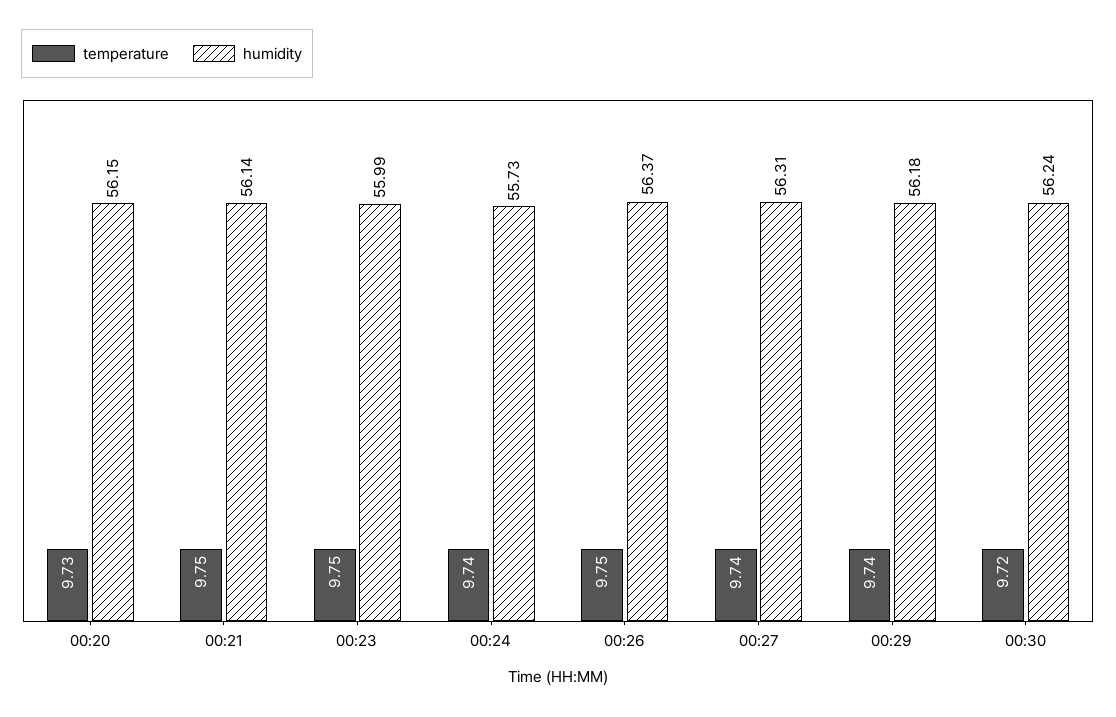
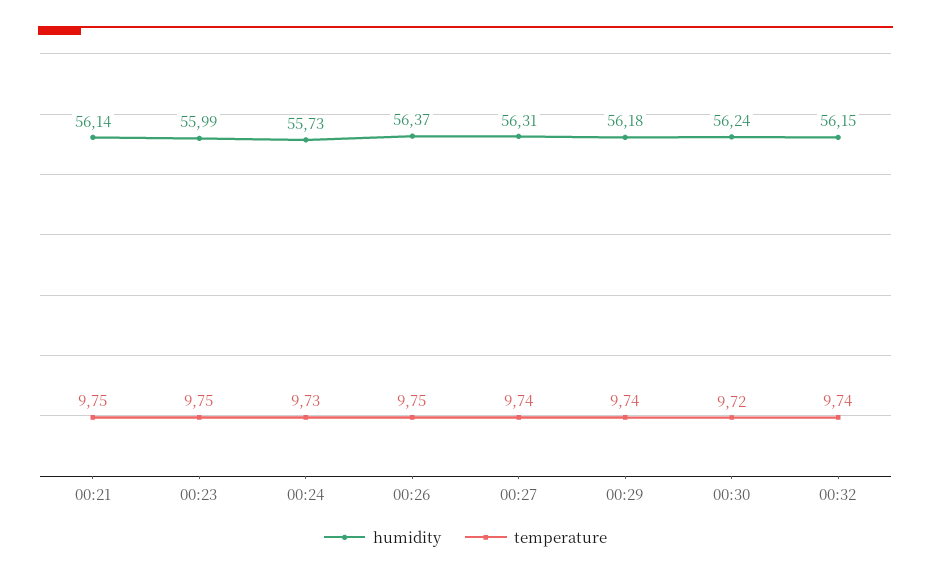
temperature, 00:20: 9.73 -> none
humidity, 00:20: 56.15 -> none
temperature, 00:24: 9.74 -> 9.73
humidity, 00:32: none -> 56.15
temperature, 00:32: none -> 9.74

